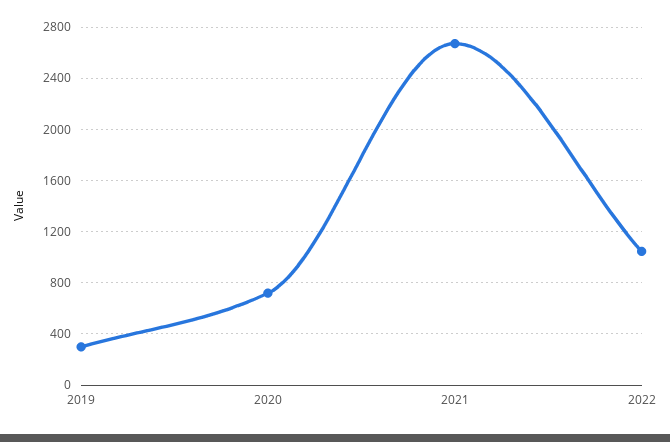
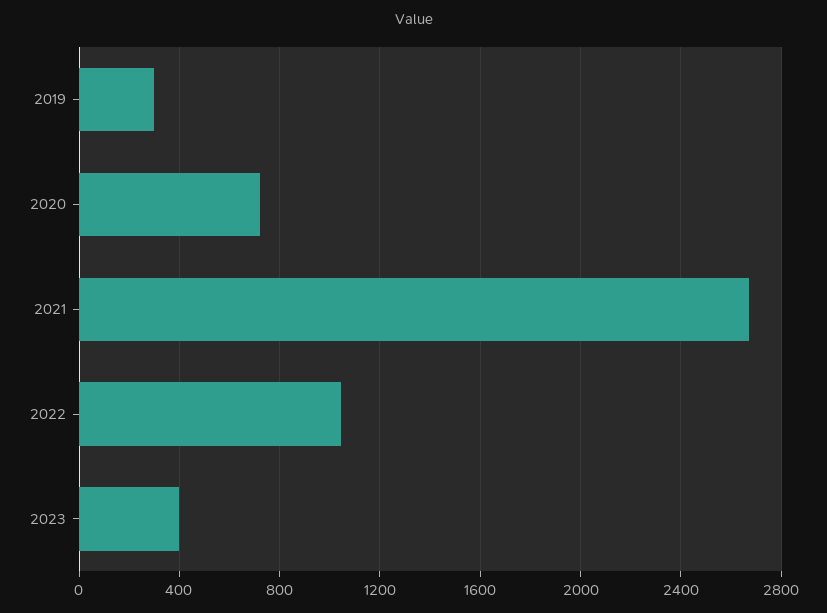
2023: none -> 400

